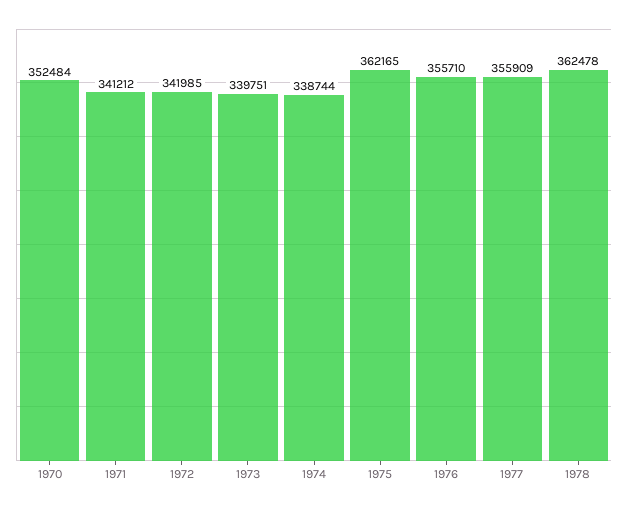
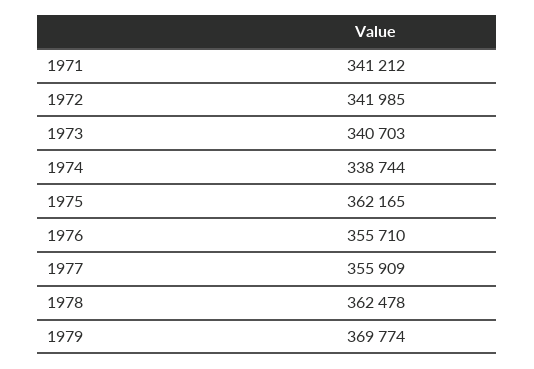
1970: 352484 -> none
1973: 339751 -> 340703
1979: none -> 369774

